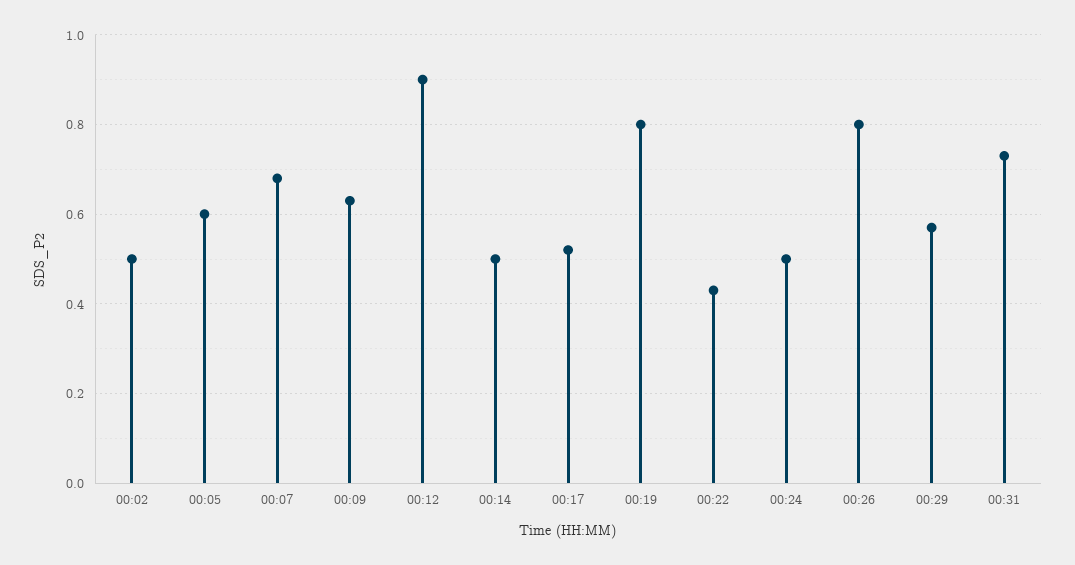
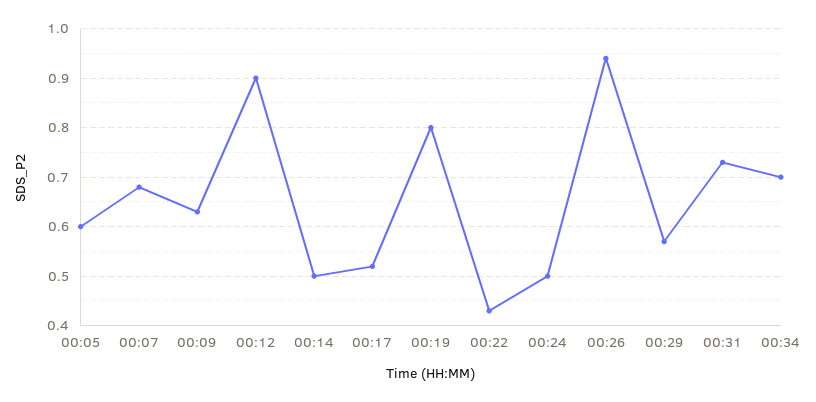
00:02: 0.5 -> none
00:26: 0.8 -> 0.95
00:34: none -> 0.7

